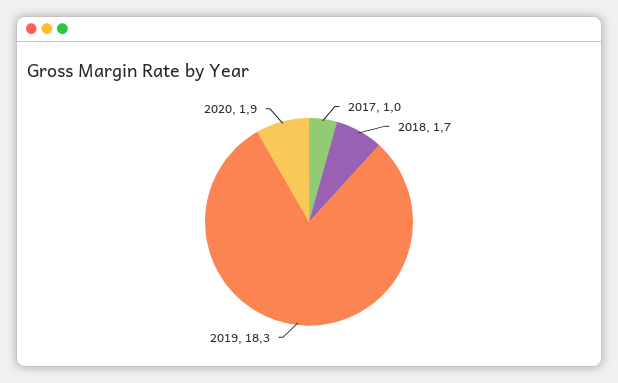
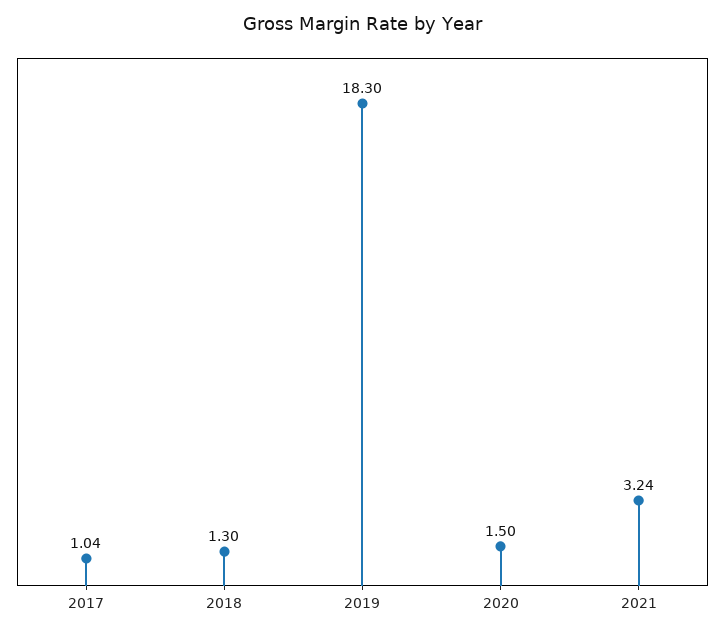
2018: 1.7 -> 1.3
2020: 1.9 -> 1.5
2021: none -> 3.24

